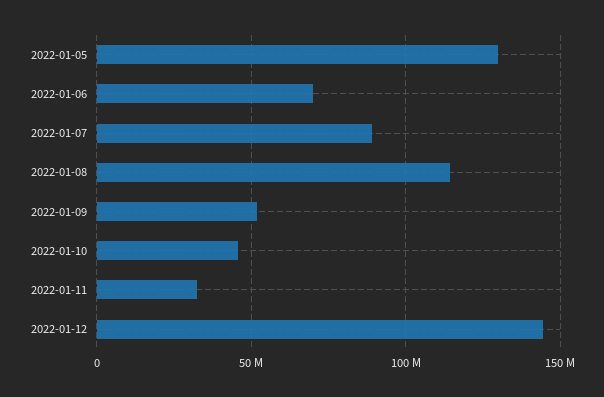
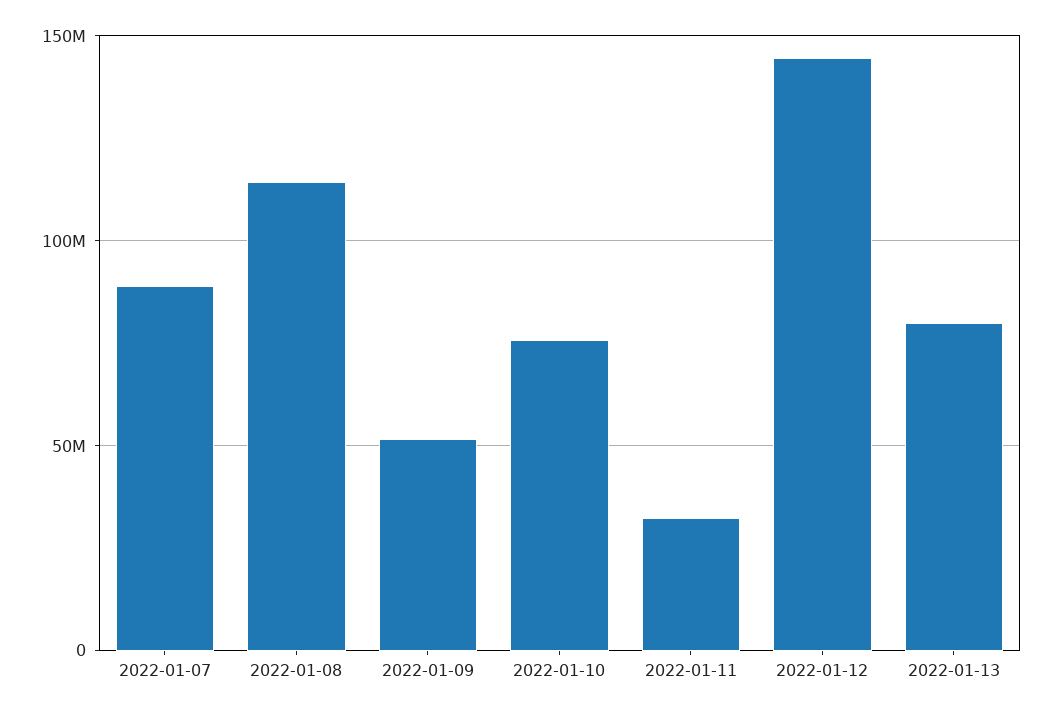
2022-01-05: 130000000 -> none
2022-01-06: 70000000 -> none
2022-01-10: 45000000 -> 75000000
2022-01-13: none -> 80000000

